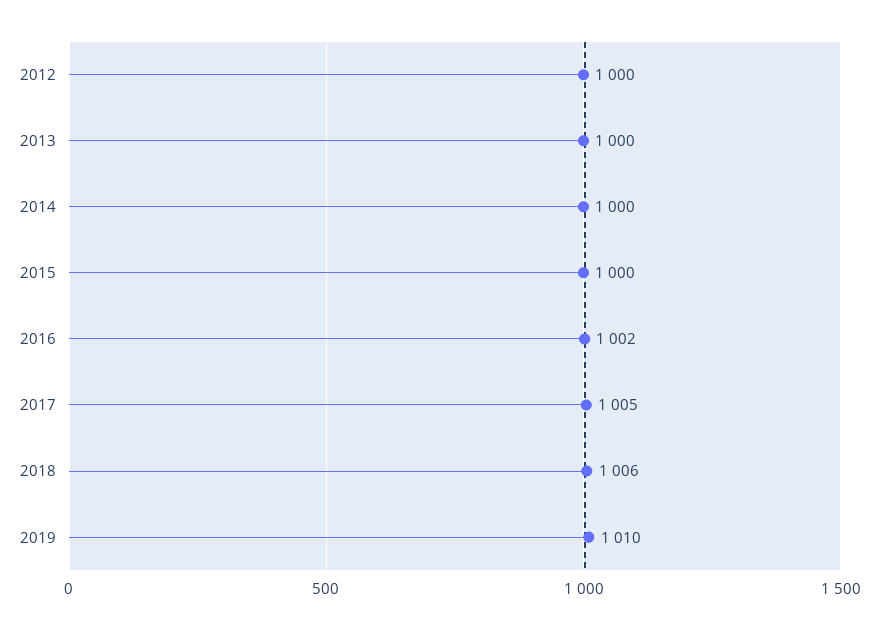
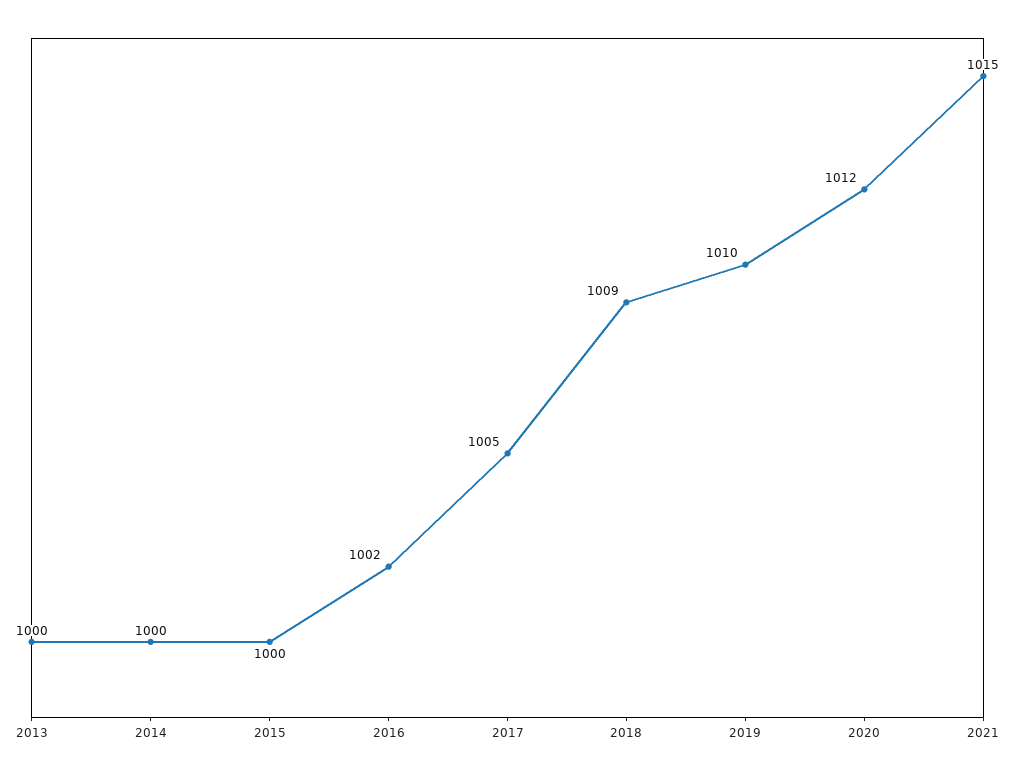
2012: 1000 -> none
2018: 1006 -> 1009
2020: none -> 1012
2021: none -> 1015

